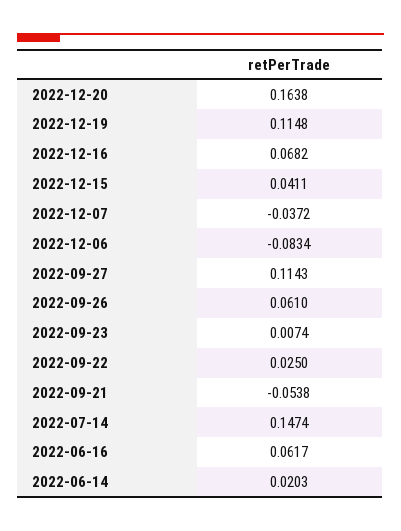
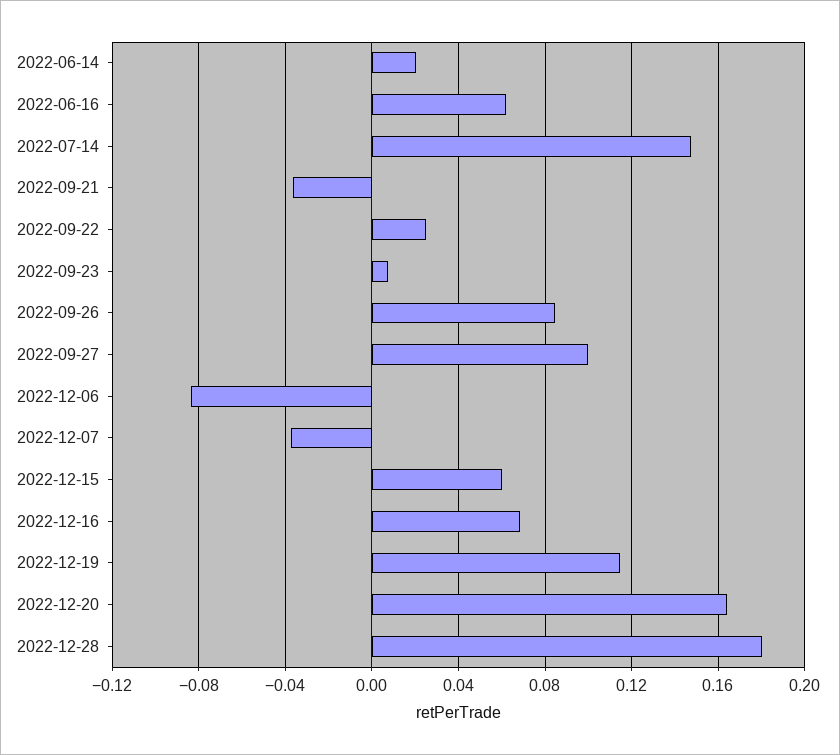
2022-12-15: 0.0411 -> 0.06
2022-09-27: 0.1143 -> 0.1
2022-09-26: 0.061 -> 0.085
2022-09-21: -0.0538 -> -0.035
2022-12-28: none -> 0.18

